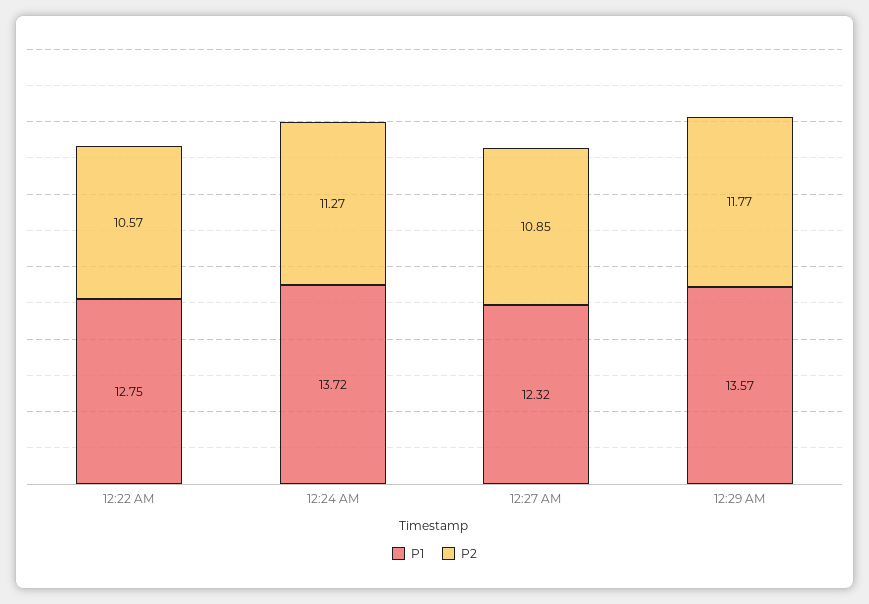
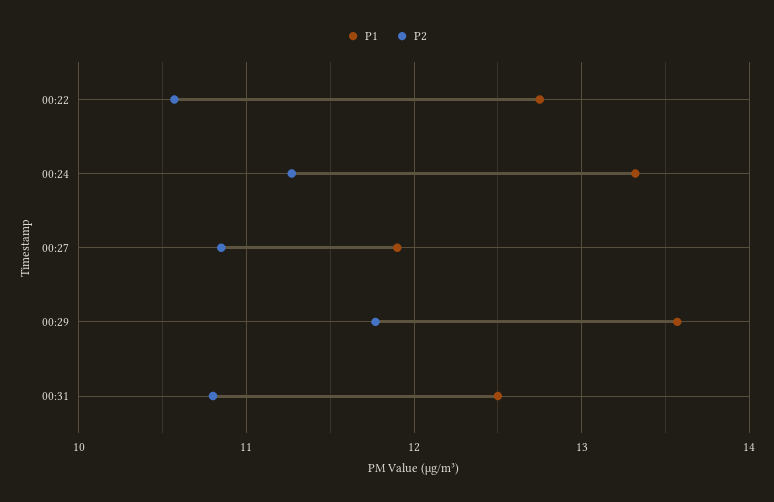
P1, 12:24 AM: 13.72 -> 13.3
P1, 12:27 AM: 12.32 -> 11.9
P1, 00:31: none -> 12.5
P2, 00:31: none -> 10.8

